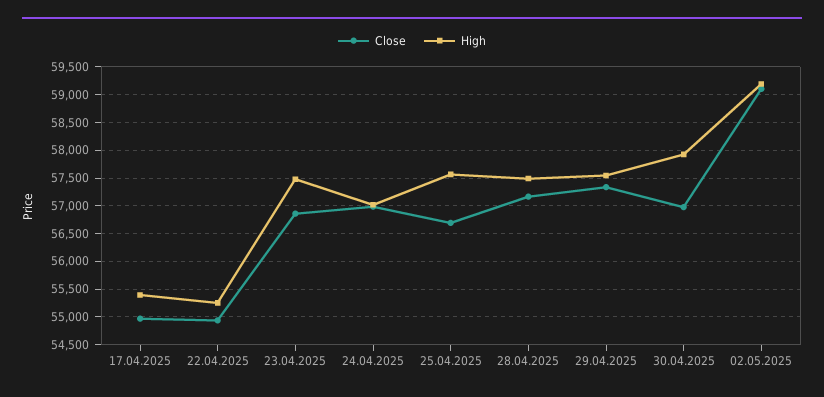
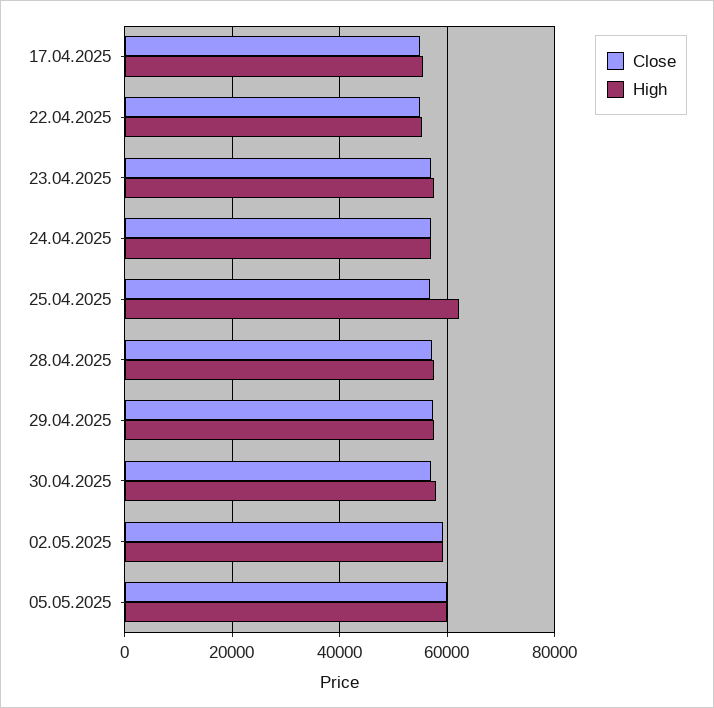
High, 25.04.2025: 57500 -> 62000
Close, 05.05.2025: none -> 60000
High, 05.05.2025: none -> 60000

